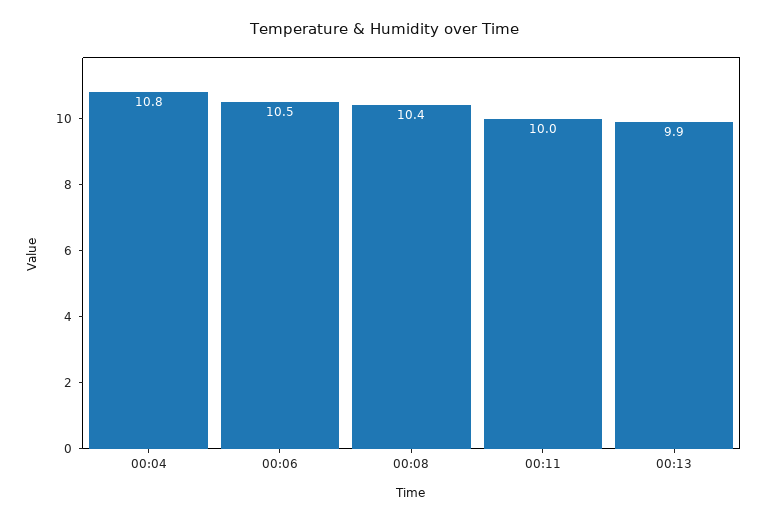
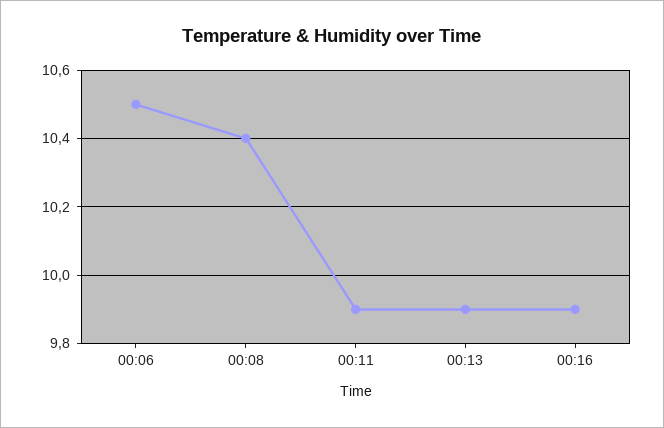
00:04: 10.8 -> none
00:11: 10 -> 9.9
00:16: none -> 9.9

